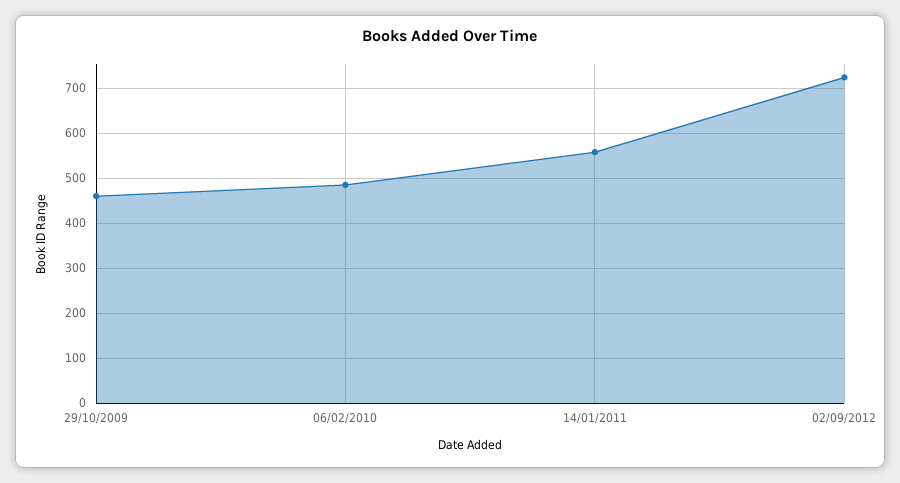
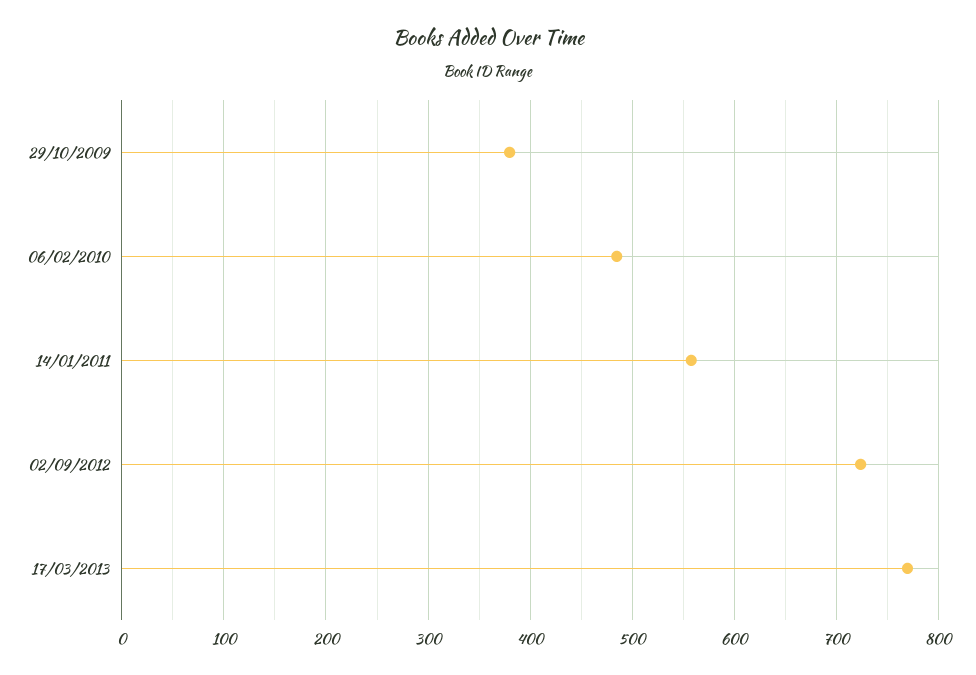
29/10/2009: 460 -> 380
17/03/2013: none -> 770

